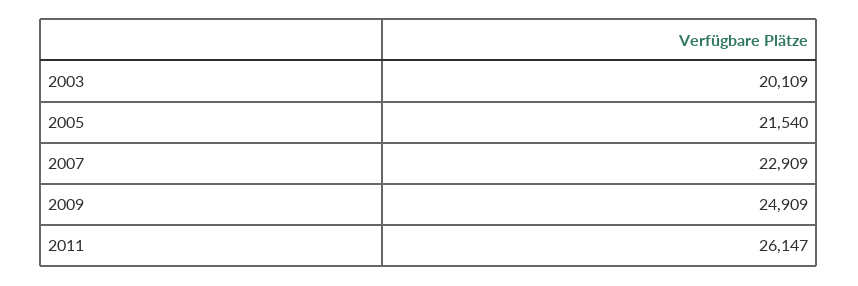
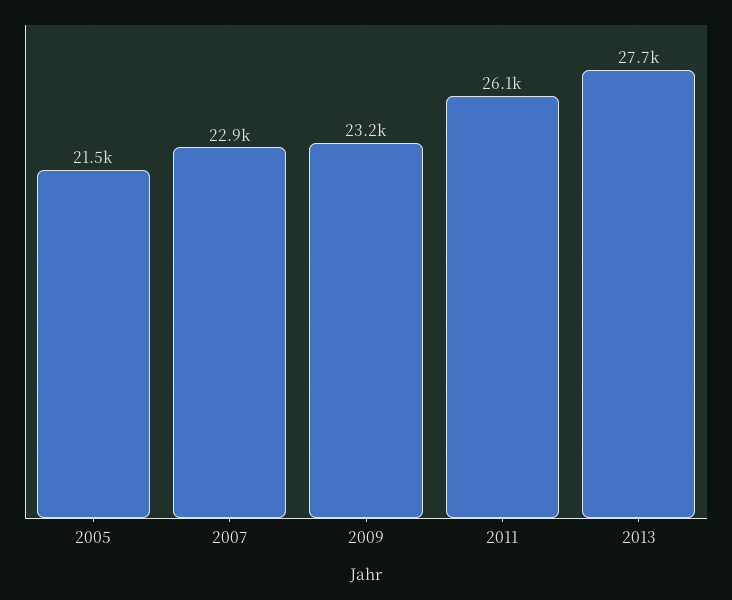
2003: 20109 -> none
2009: 24909 -> 23200
2013: none -> 27700

